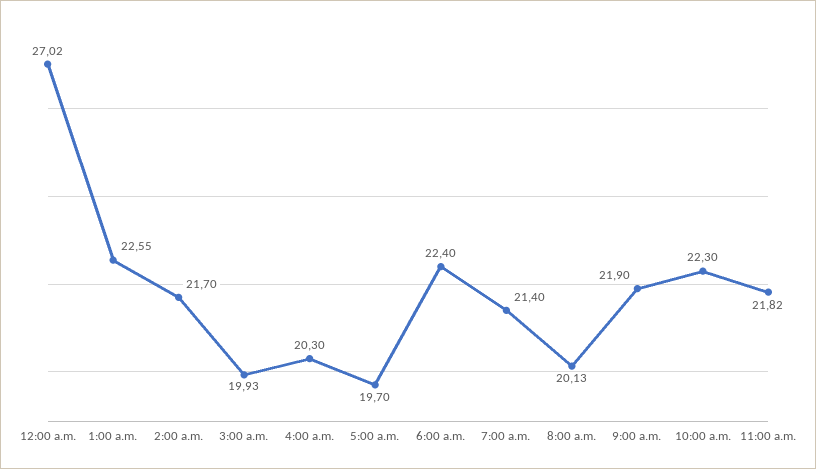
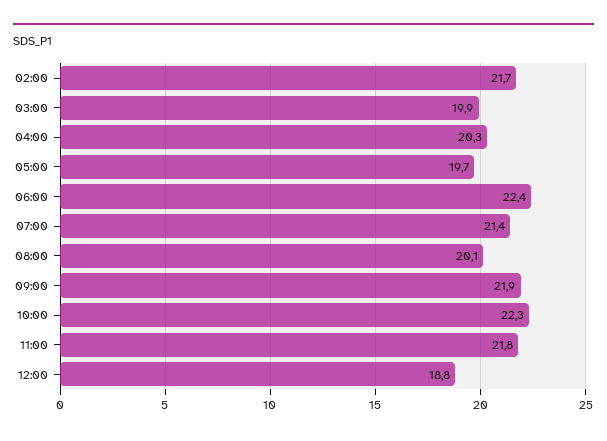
12:00 a.m.: 27.02 -> none
1:00 a.m.: 22.55 -> none
12:00: none -> 18.8

